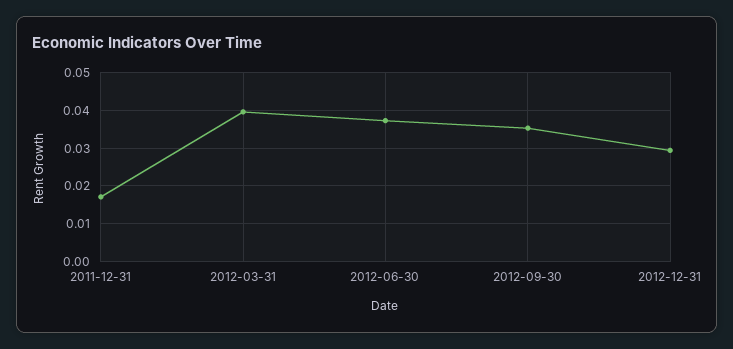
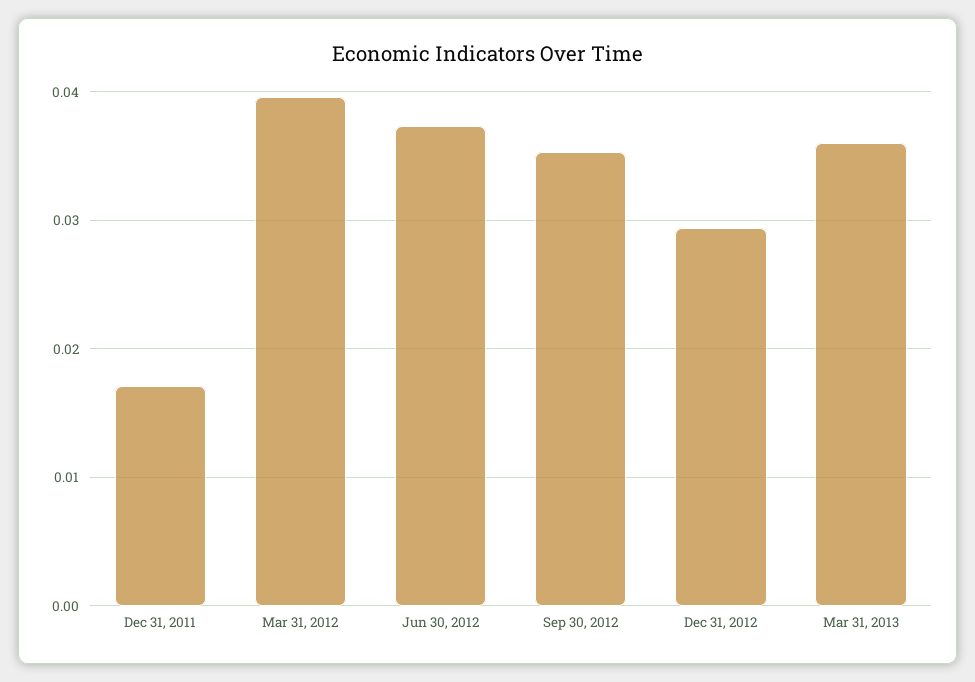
Mar 31, 2013: none -> 0.036

